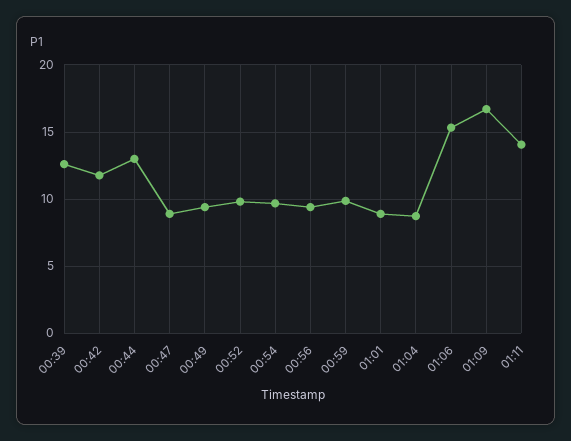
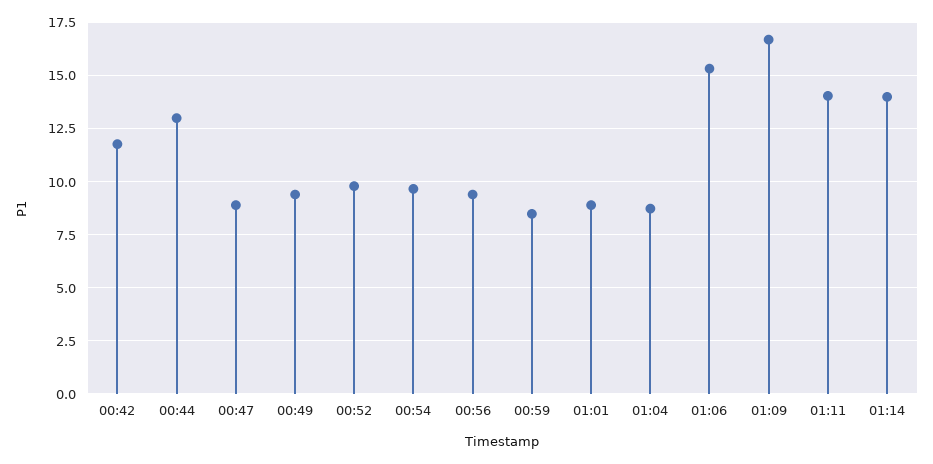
00:39: 12.5 -> none
00:59: 10 -> 8.5
01:14: none -> 14

